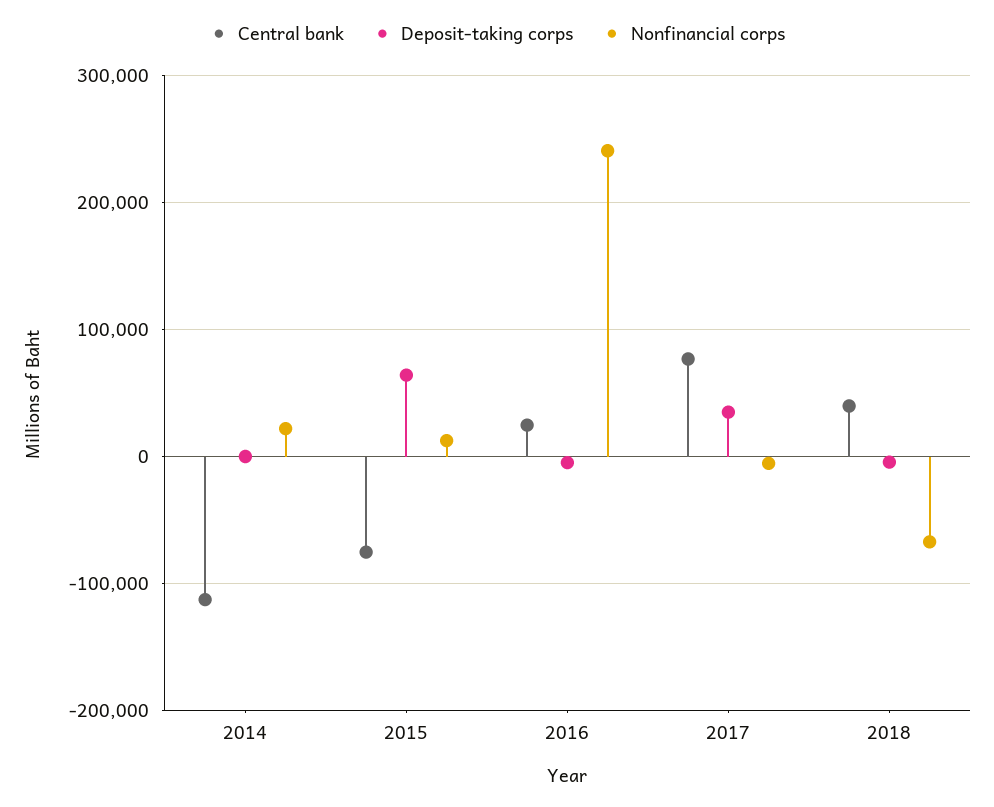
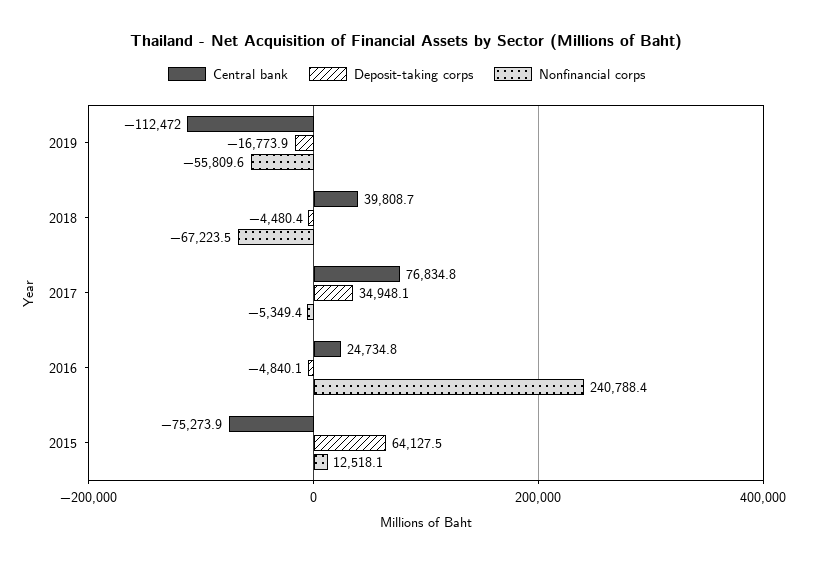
Central bank, 2014: -110000 -> none
Deposit-taking corps, 2014: 0 -> none
Nonfinancial corps, 2014: 20000 -> none
Central bank, 2019: none -> -112472
Deposit-taking corps, 2019: none -> -16773.9
Nonfinancial corps, 2019: none -> -55809.6

